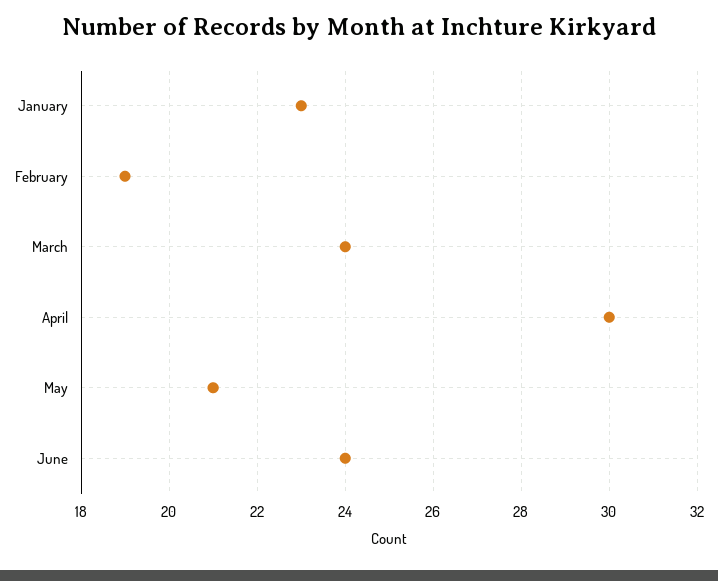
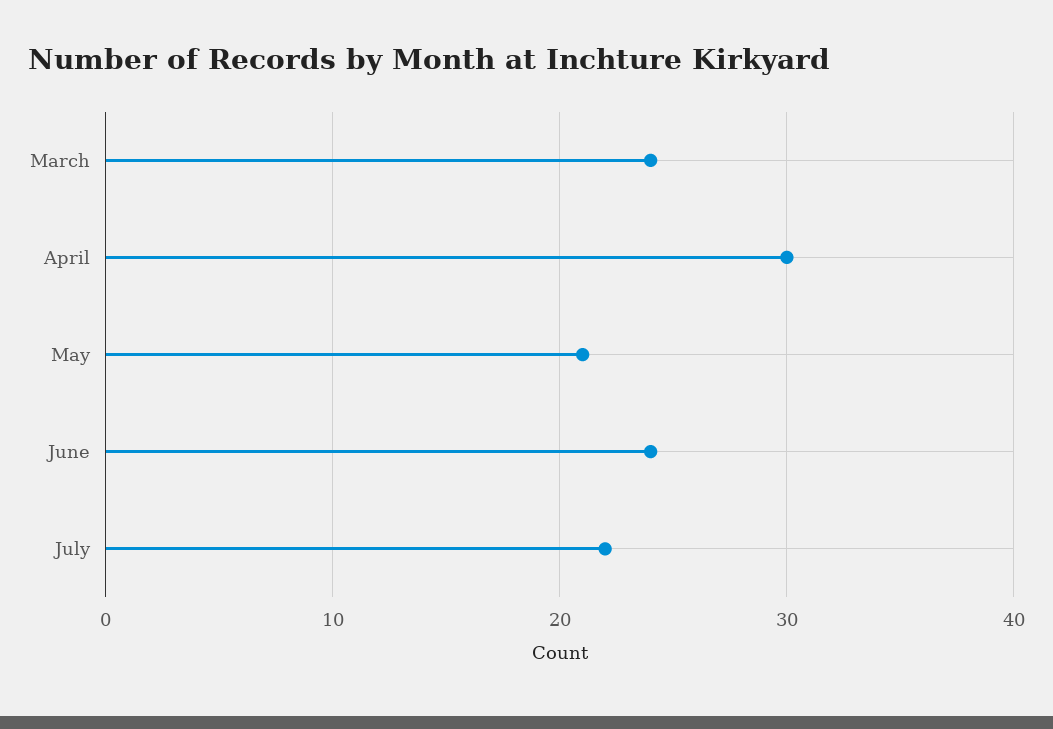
January: 23 -> none
February: 19 -> none
July: none -> 22

